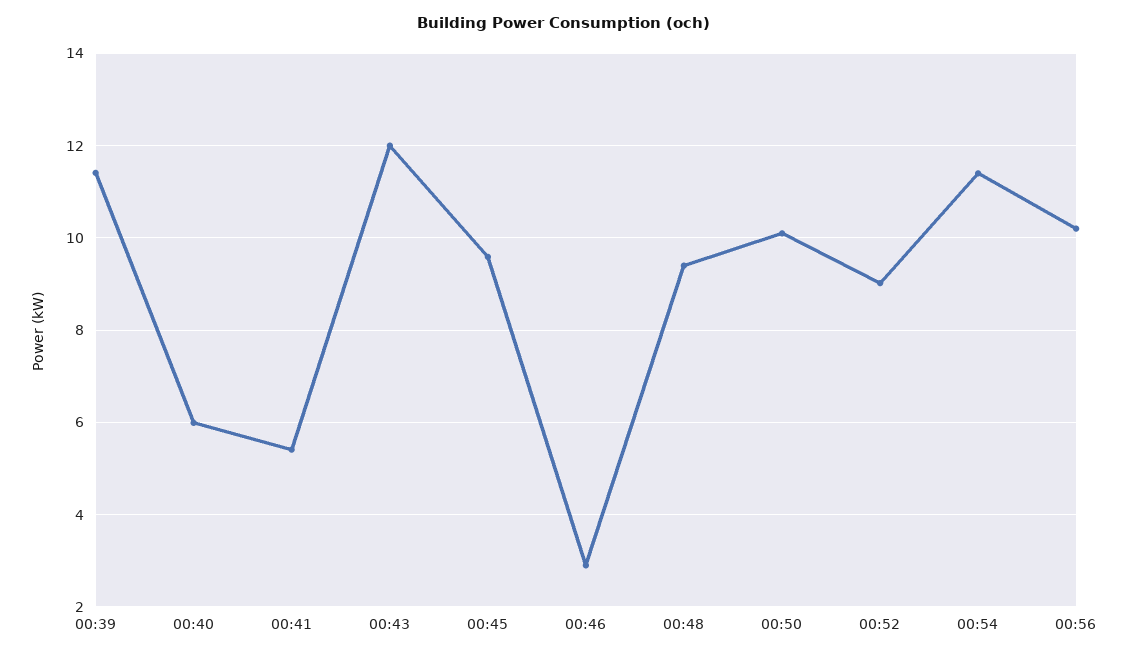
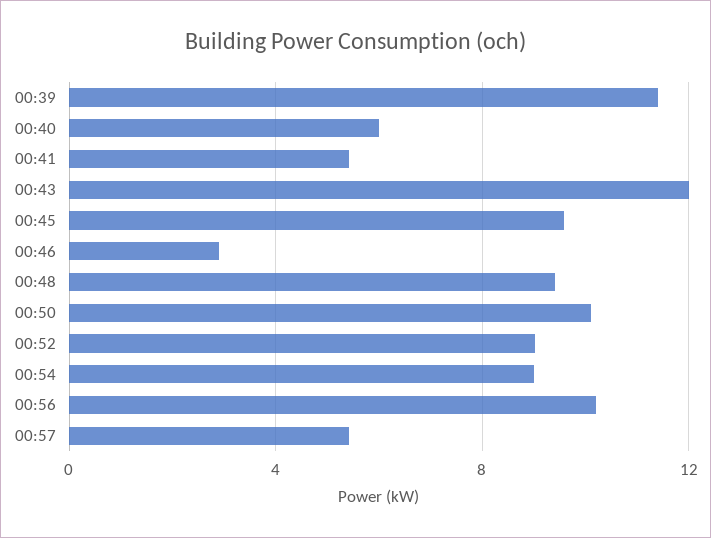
00:54: 11.4 -> 9
00:57: none -> 5.5

